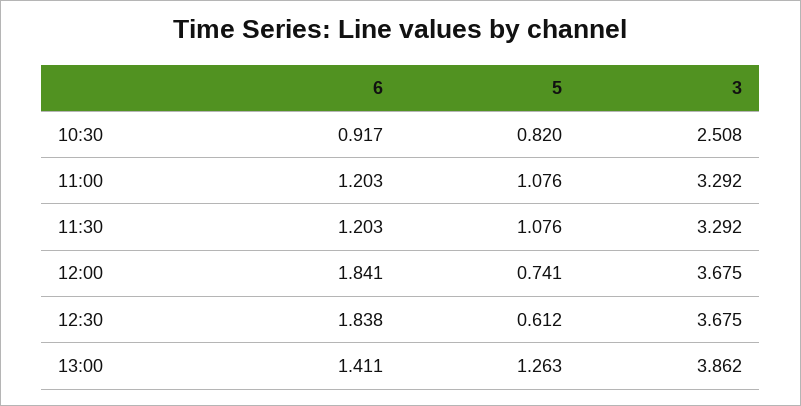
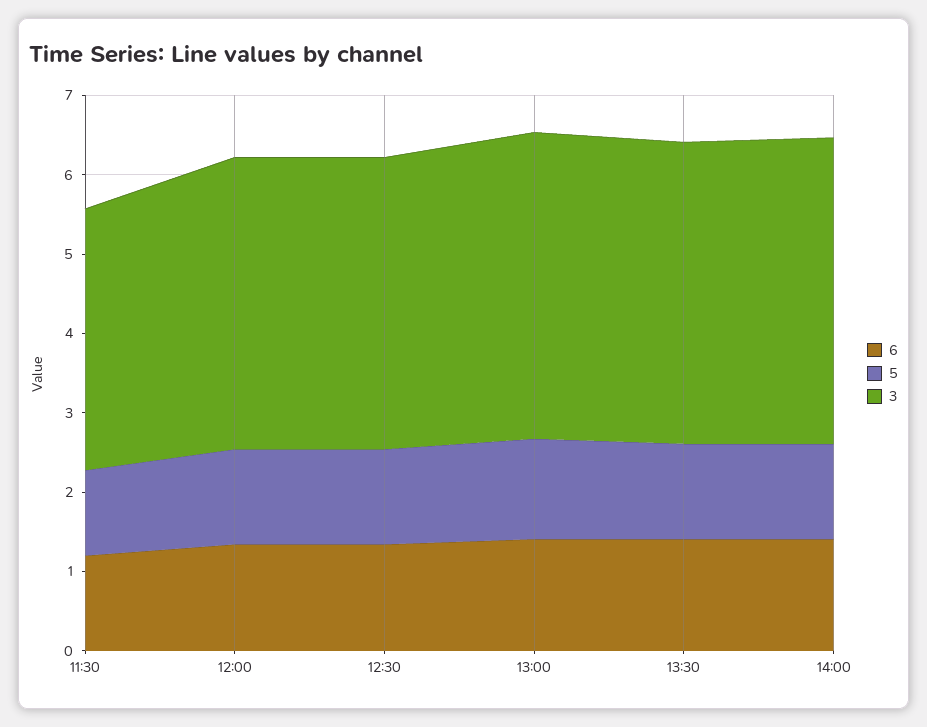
6, 10:30: 0.917 -> none
5, 10:30: 0.82 -> none
3, 10:30: 2.508 -> none
6, 11:00: 1.203 -> none
5, 11:00: 1.076 -> none
3, 11:00: 3.292 -> none
6, 12:00: 1.841 -> 1.4
5, 12:00: 0.741 -> 1.2
6, 12:30: 1.838 -> 1.4
5, 12:30: 0.612 -> 1.2
6, 13:30: none -> 1.4
5, 13:30: none -> 1.2
3, 13:30: none -> 3.8
6, 14:00: none -> 1.4
5, 14:00: none -> 1.2
3, 14:00: none -> 3.8

